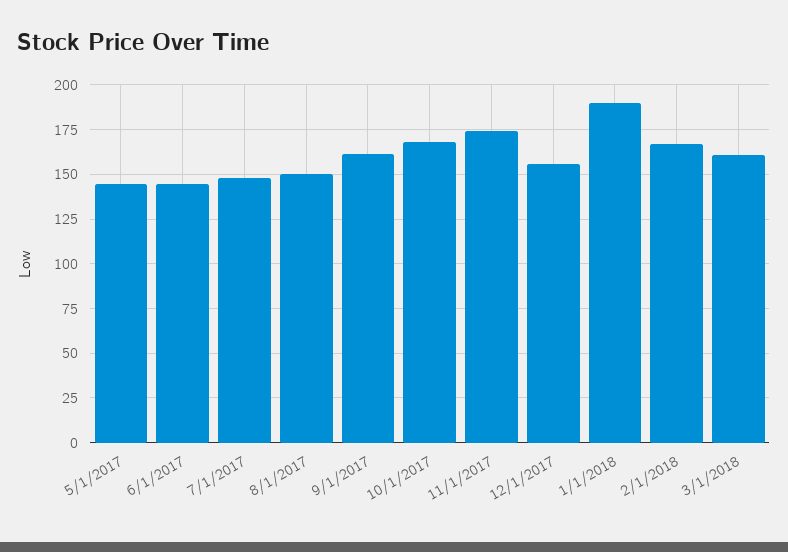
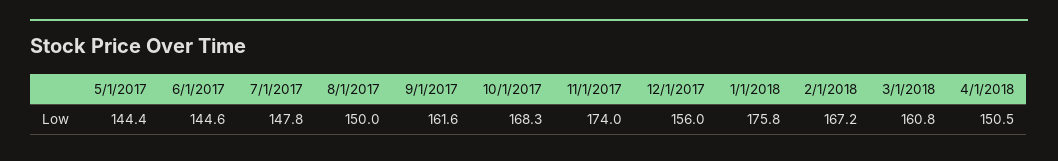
1/1/2018: 190 -> 175.8
4/1/2018: none -> 150.5

